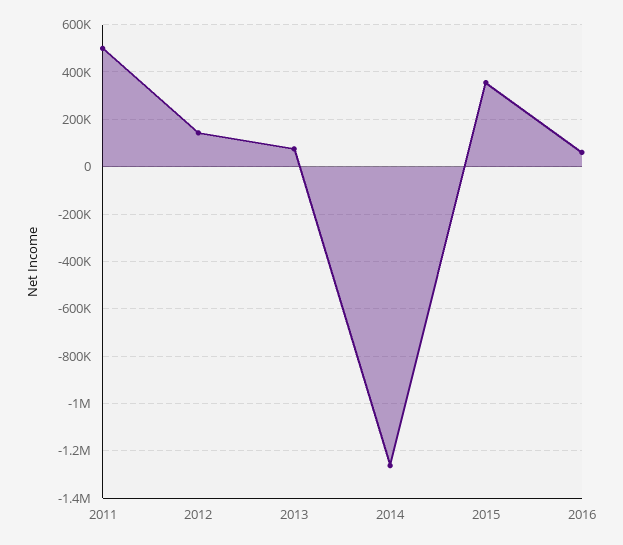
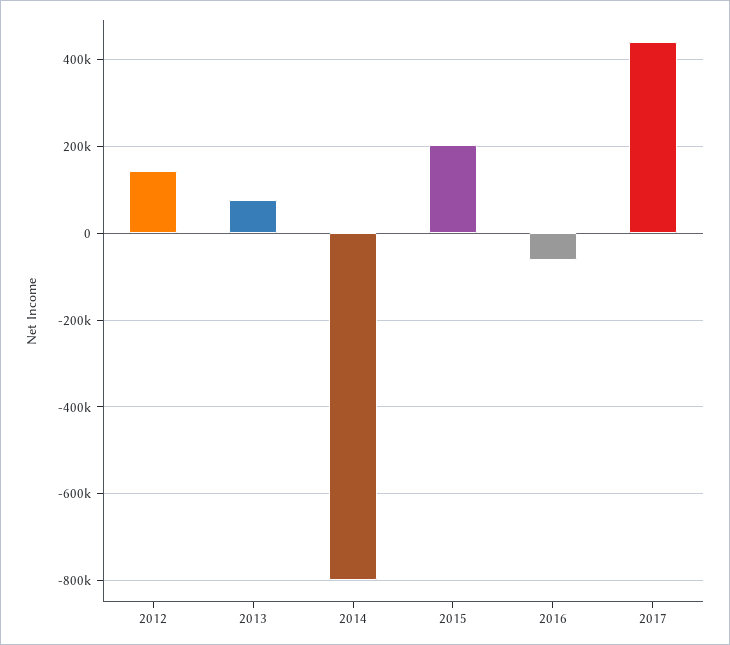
2011: 500000 -> none
2014: -1250000 -> -800000
2015: 350000 -> 200000
2016: 50000 -> -60000
2017: none -> 440000

